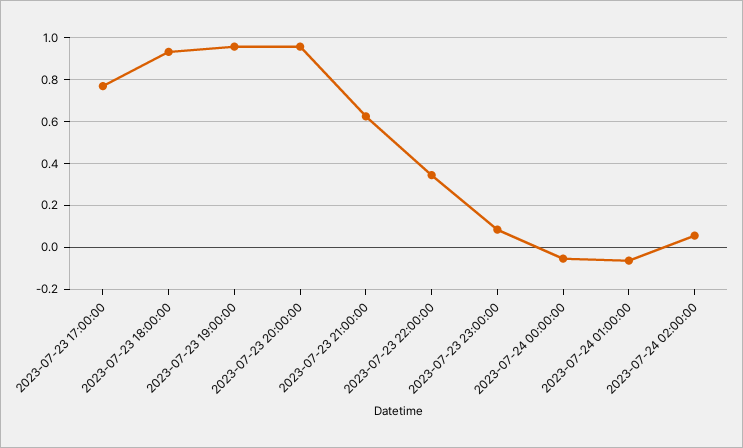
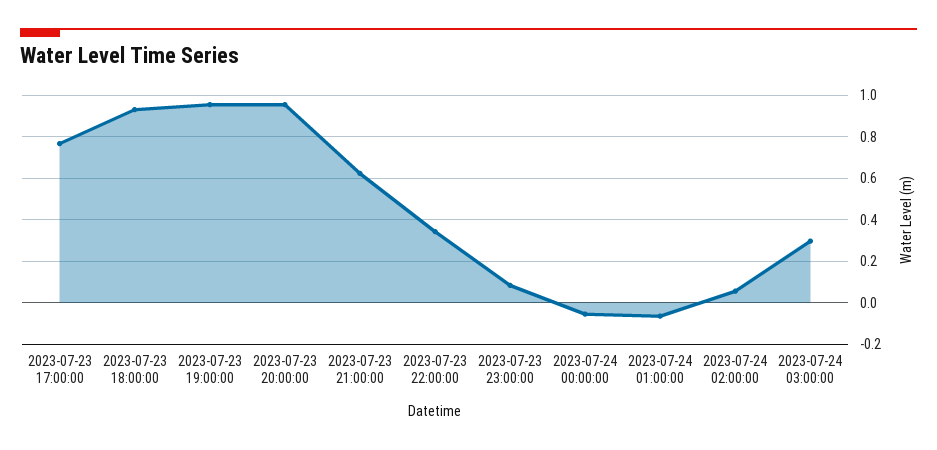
2023-07-24 03:00:00: none -> 0.3

